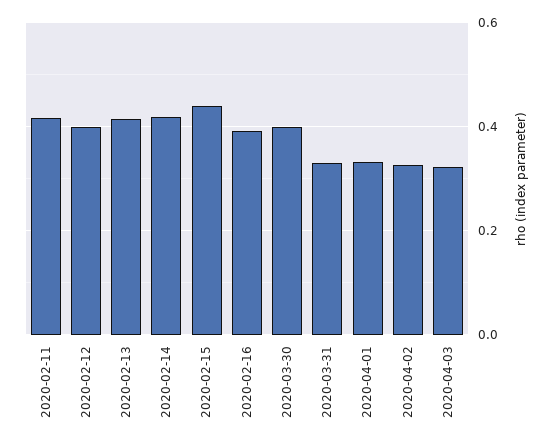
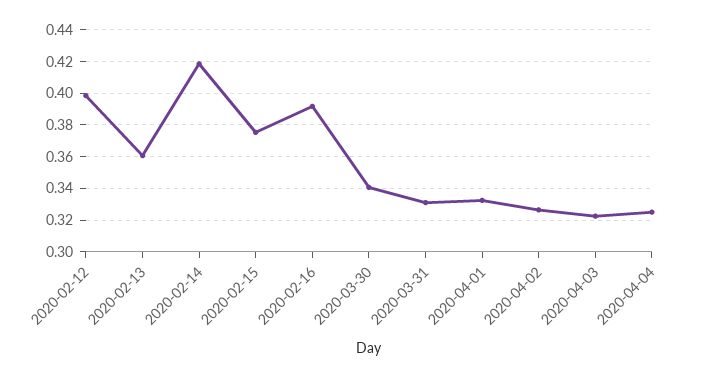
2020-02-11: 0.42 -> none
2020-02-13: 0.42 -> 0.36
2020-02-15: 0.44 -> 0.375
2020-03-30: 0.4 -> 0.34
2020-04-04: none -> 0.325

